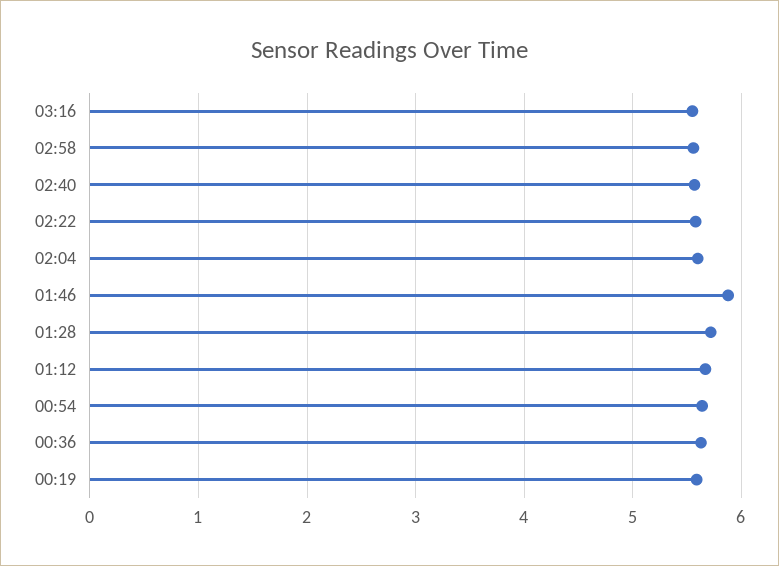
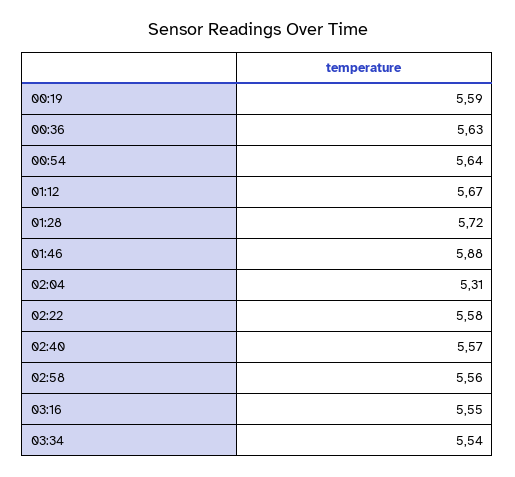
02:04: 5.6 -> 5.31
03:34: none -> 5.54

